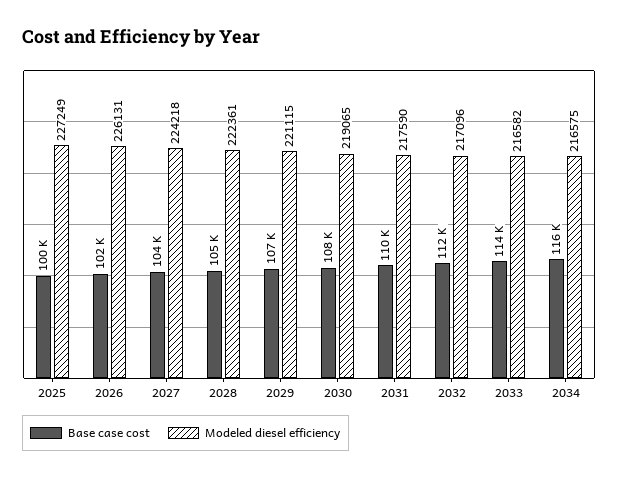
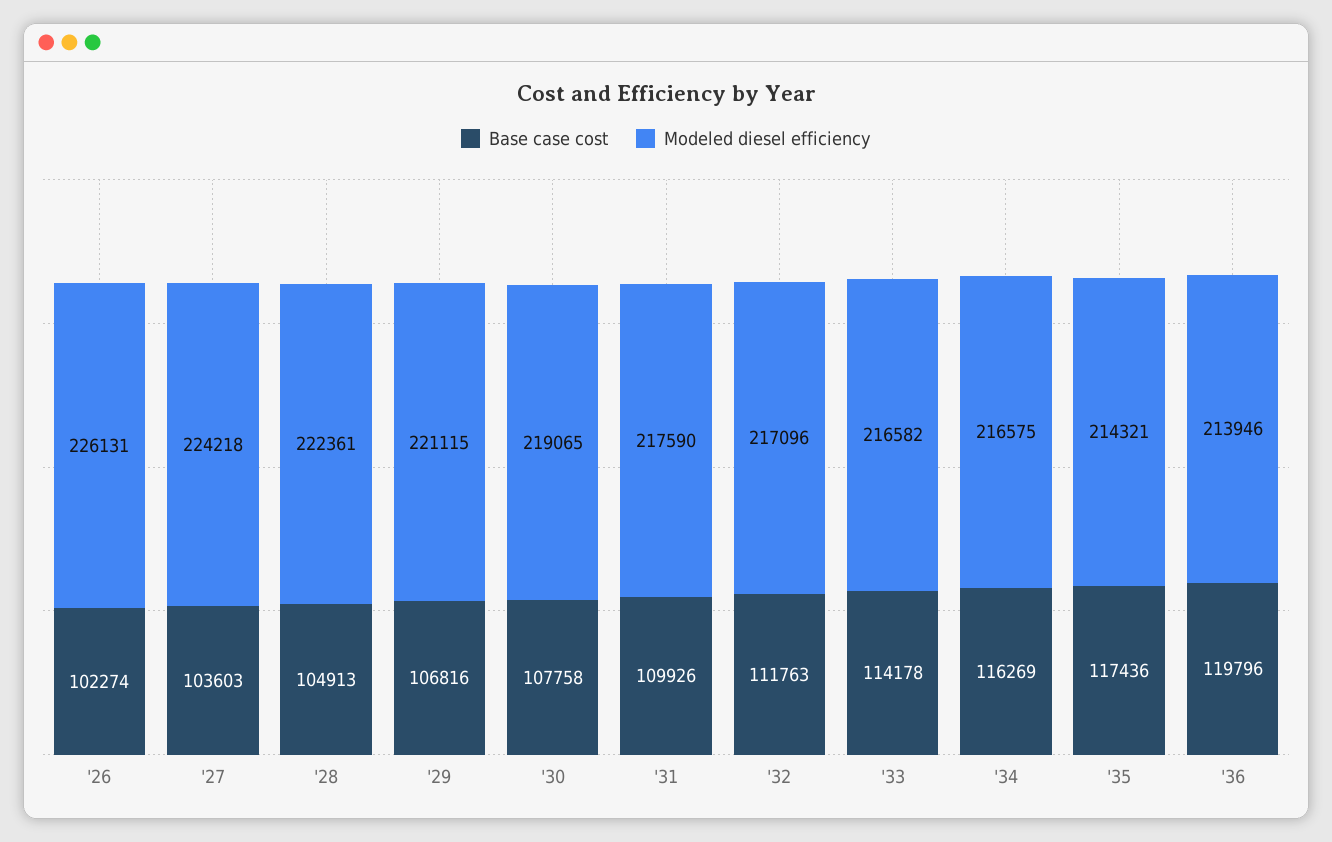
Base case cost, 2025: 100000 -> none
Modeled diesel efficiency, 2025: 227249 -> none
Base case cost, '35: none -> 117436
Modeled diesel efficiency, '35: none -> 214321
Base case cost, '36: none -> 119796
Modeled diesel efficiency, '36: none -> 213946

